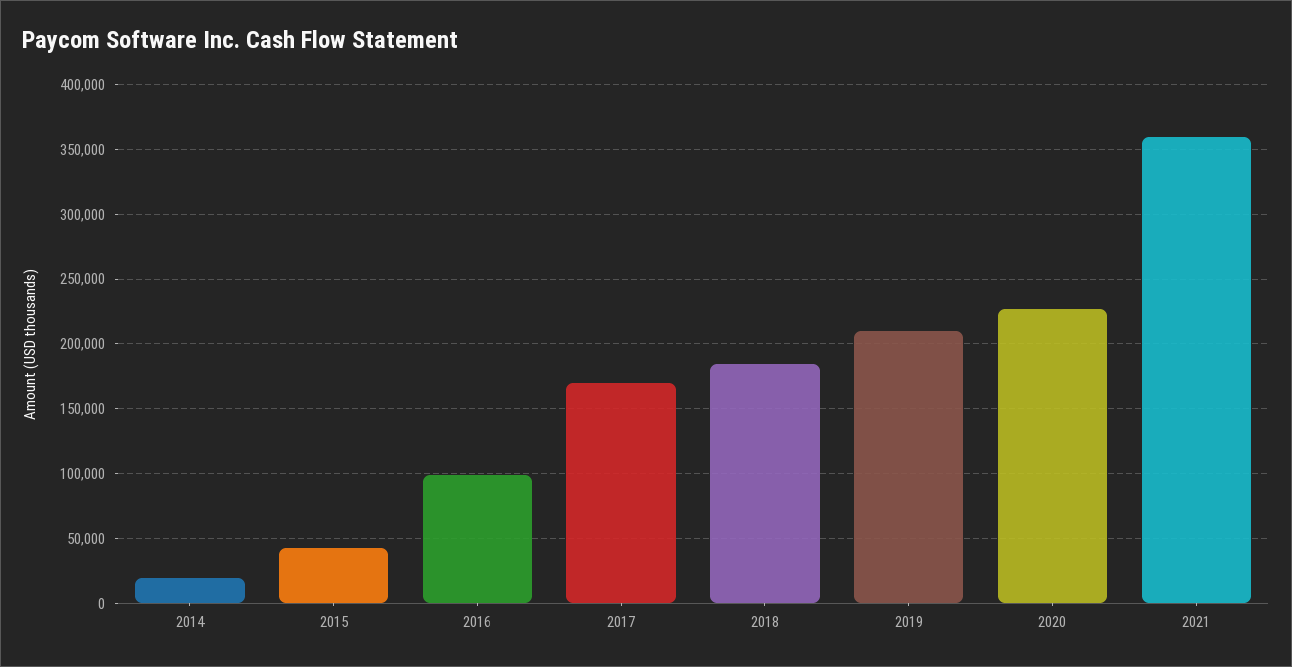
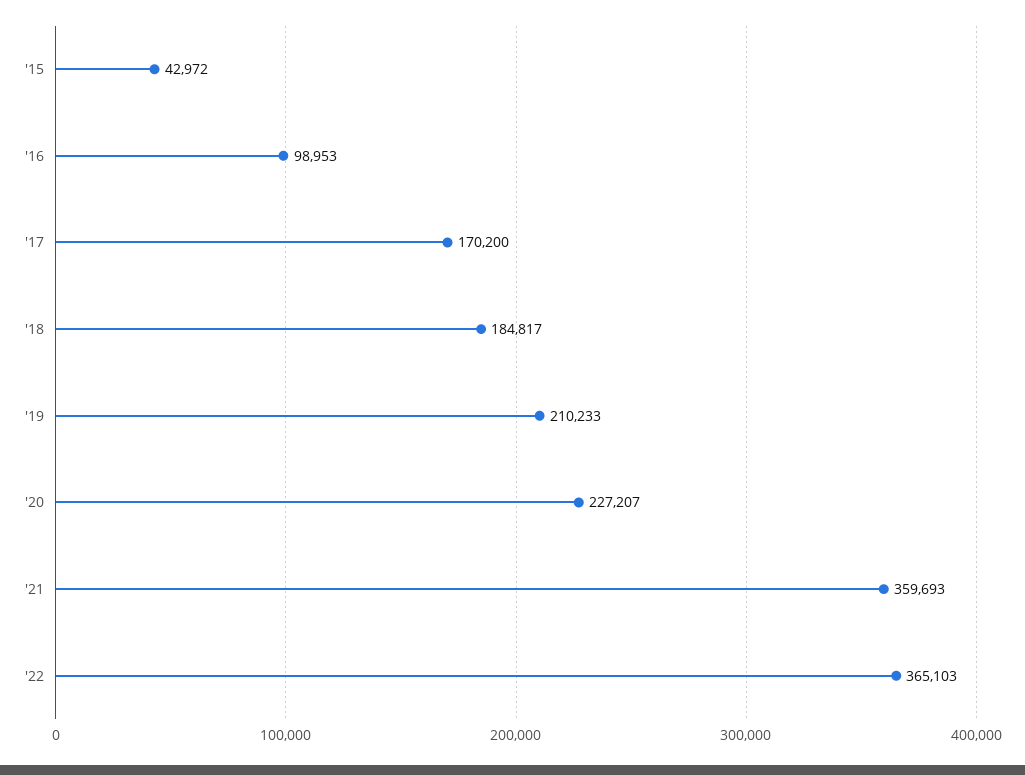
2014: 20000 -> none
'22: none -> 365103

